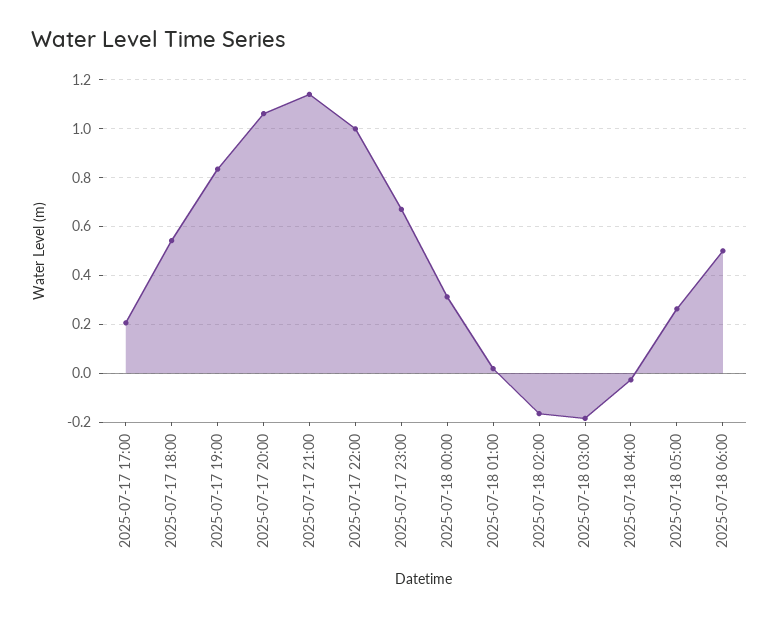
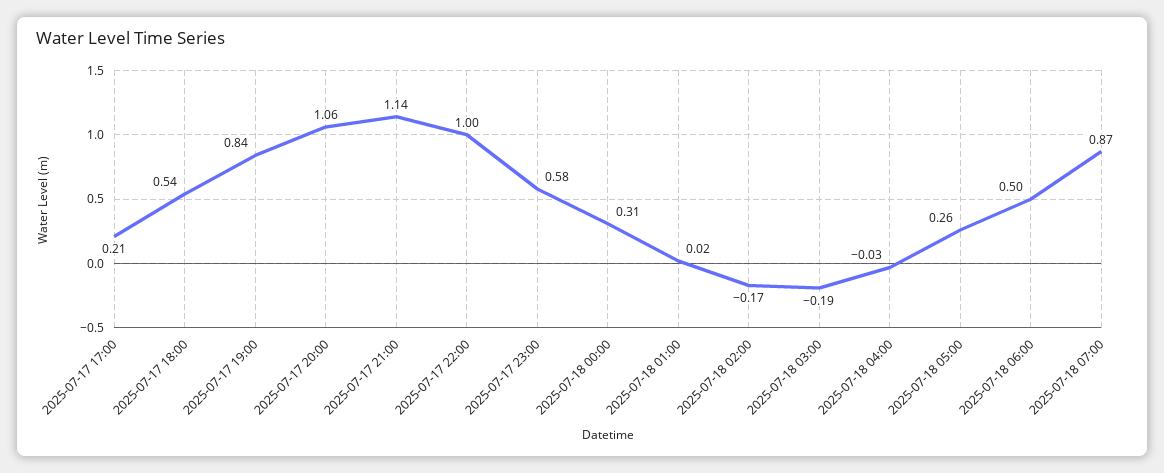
2025-07-17 23:00: 0.675 -> 0.58
2025-07-18 07:00: none -> 0.87

